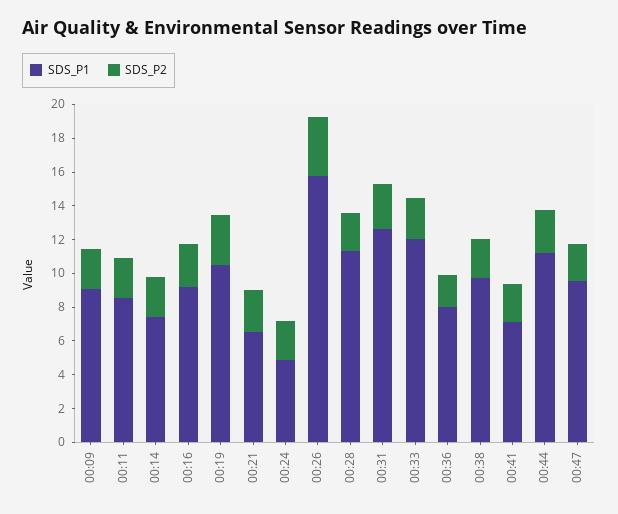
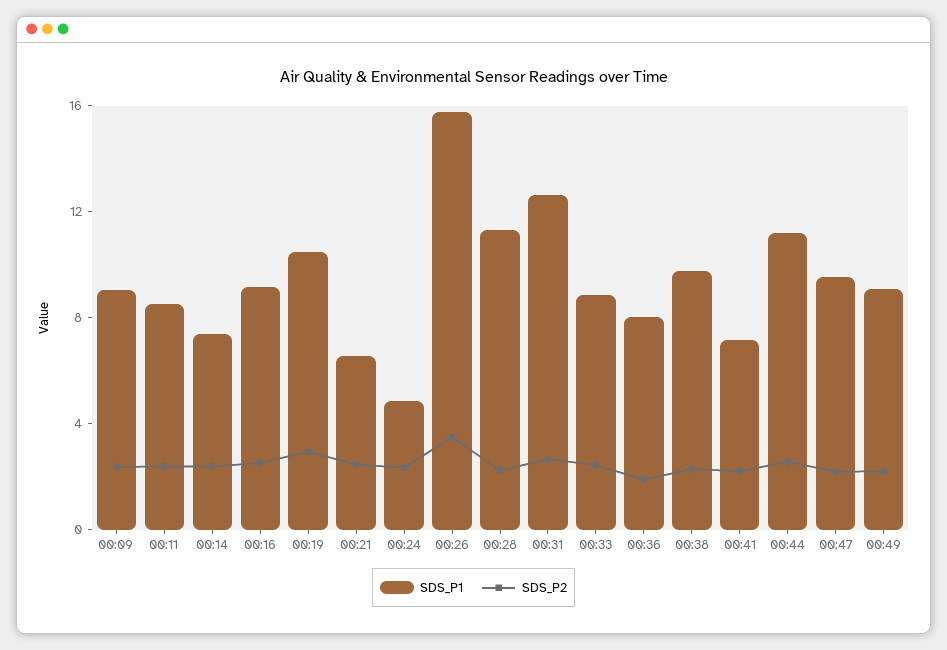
SDS_P1, 00:33: 12 -> 9
SDS_P1, 00:49: none -> 9
SDS_P2, 00:49: none -> 2

